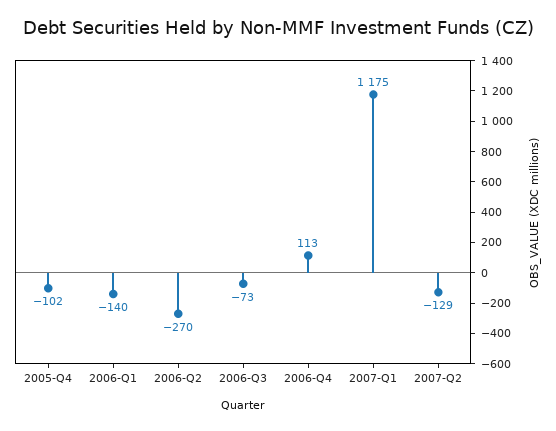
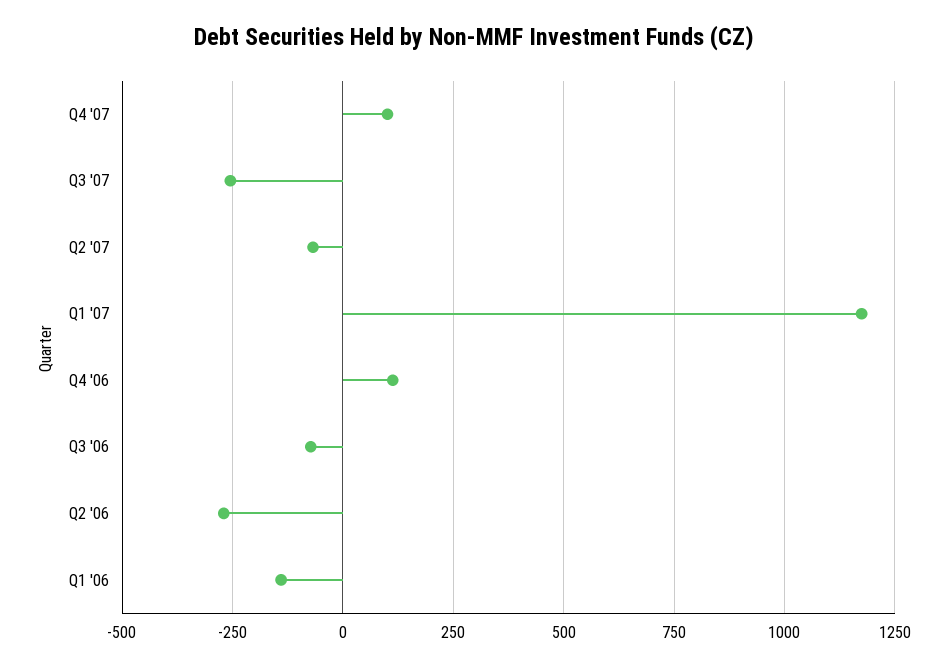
2005-Q4: -102 -> none
2007-Q2: -129 -> -75
Q4 '07: none -> 100
Q3 '07: none -> -250

